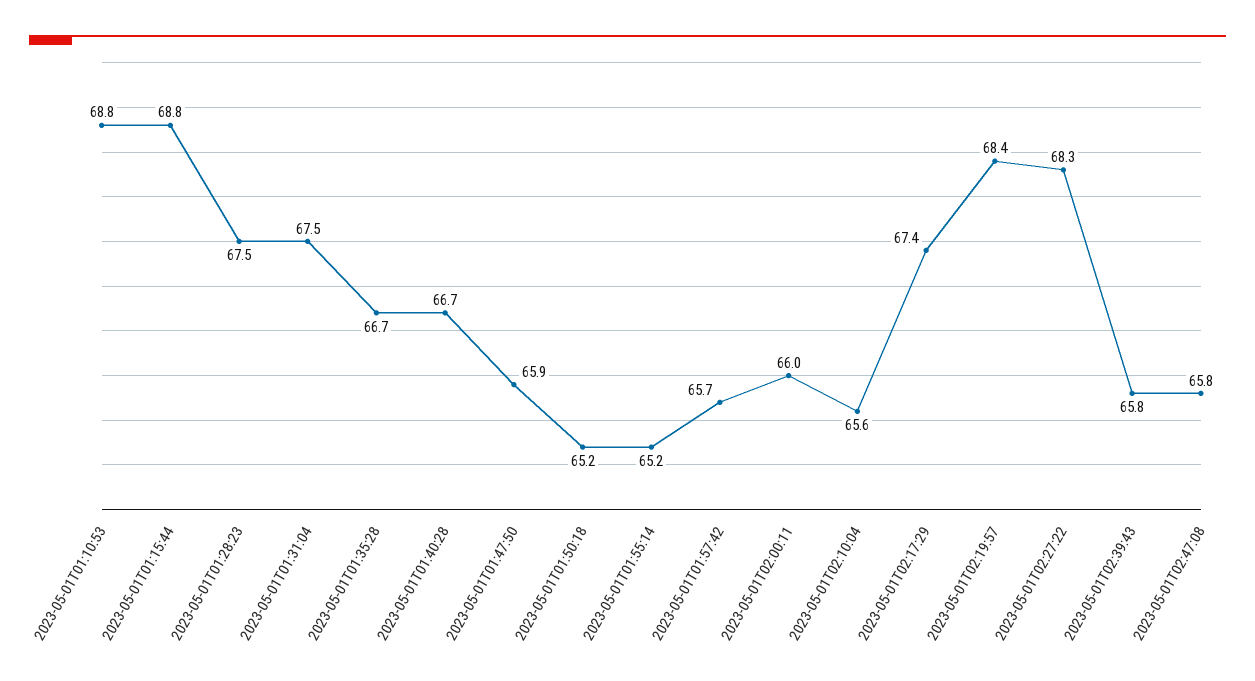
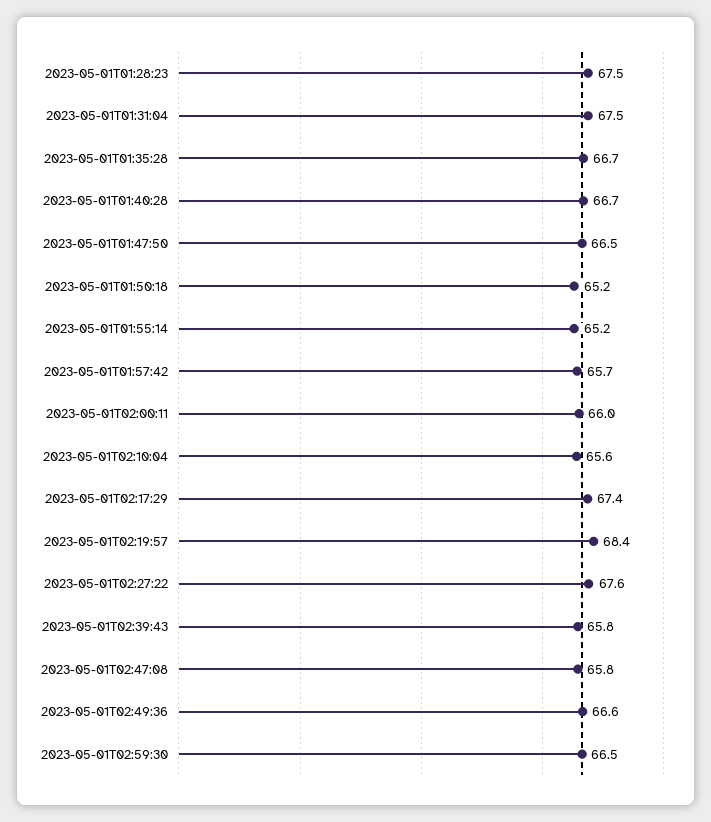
2023-05-01T01:10:53: 68.8 -> none
2023-05-01T01:15:44: 68.8 -> none
2023-05-01T01:47:50: 65.9 -> 66.5
2023-05-01T02:27:22: 68.3 -> 67.6
2023-05-01T02:49:36: none -> 66.6
2023-05-01T02:59:30: none -> 66.5

